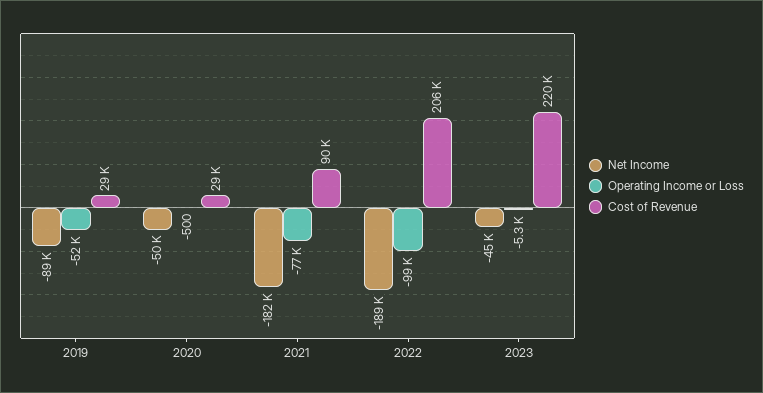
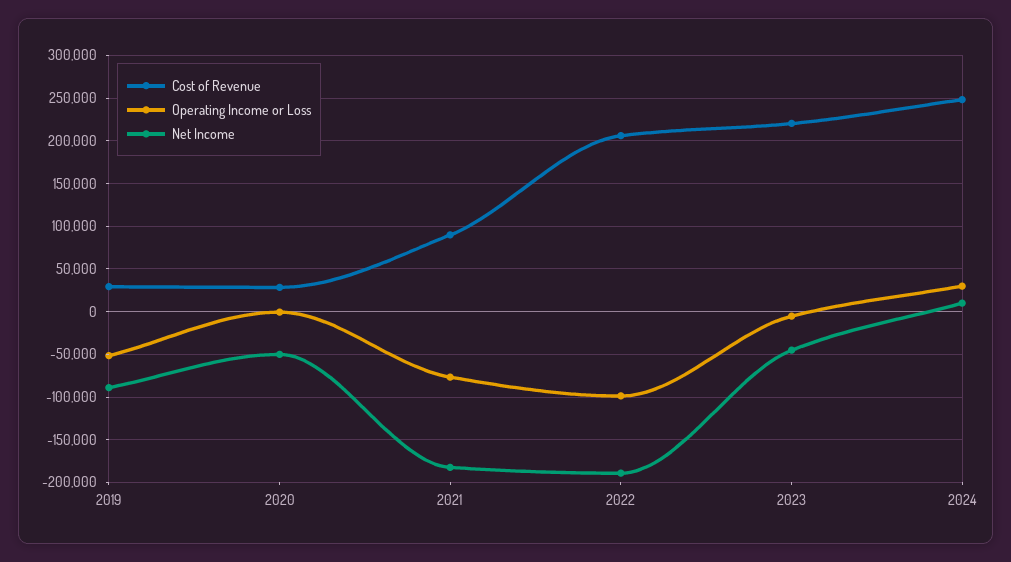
Cost of Revenue, 2024: none -> 250000
Operating Income or Loss, 2024: none -> 30000
Net Income, 2024: none -> 10000

